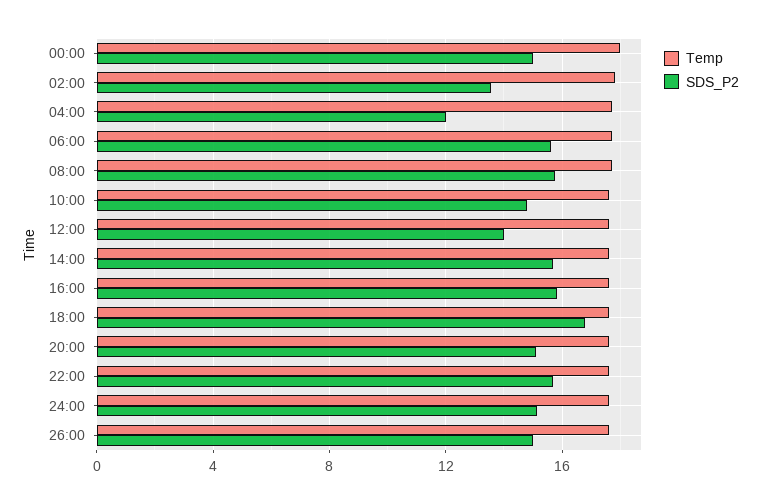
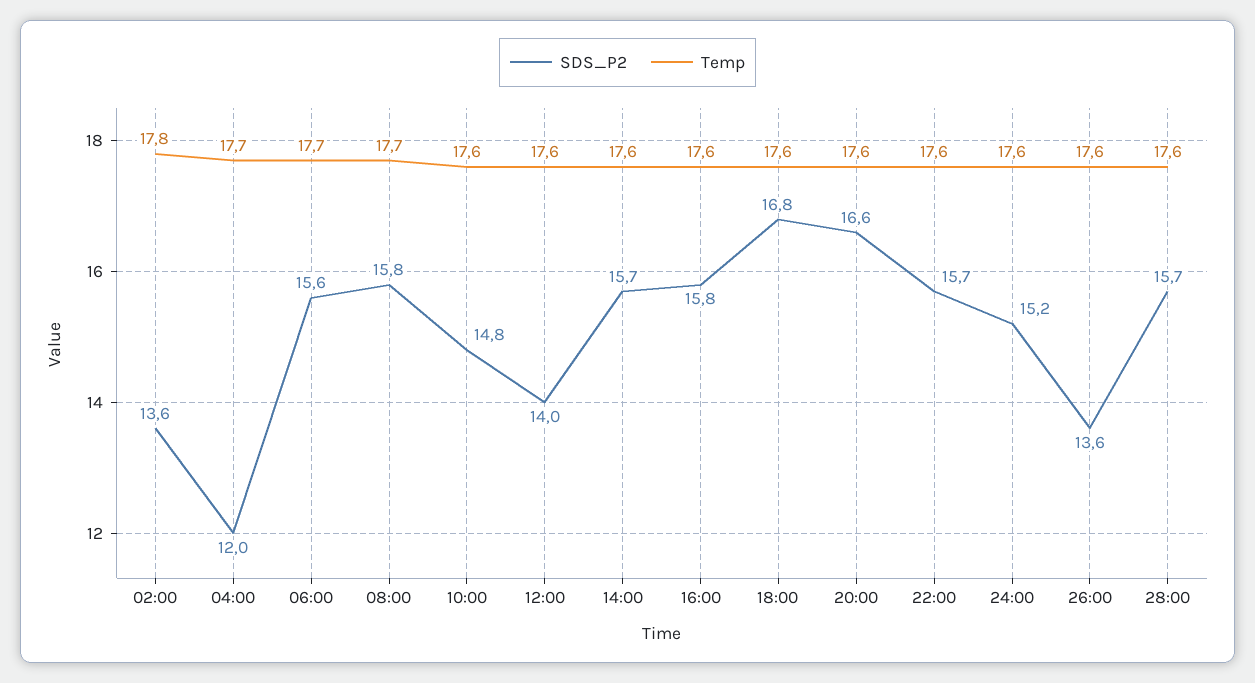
Temp, 00:00: 18 -> none
SDS_P2, 00:00: 15 -> none
SDS_P2, 20:00: 15 -> 16.6
SDS_P2, 26:00: 15 -> 13.6
SDS_P2, 28:00: none -> 15.7
Temp, 28:00: none -> 17.6

